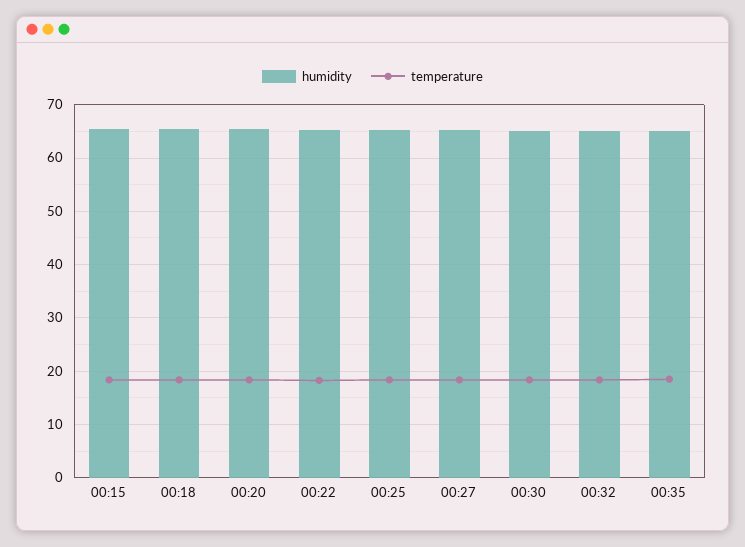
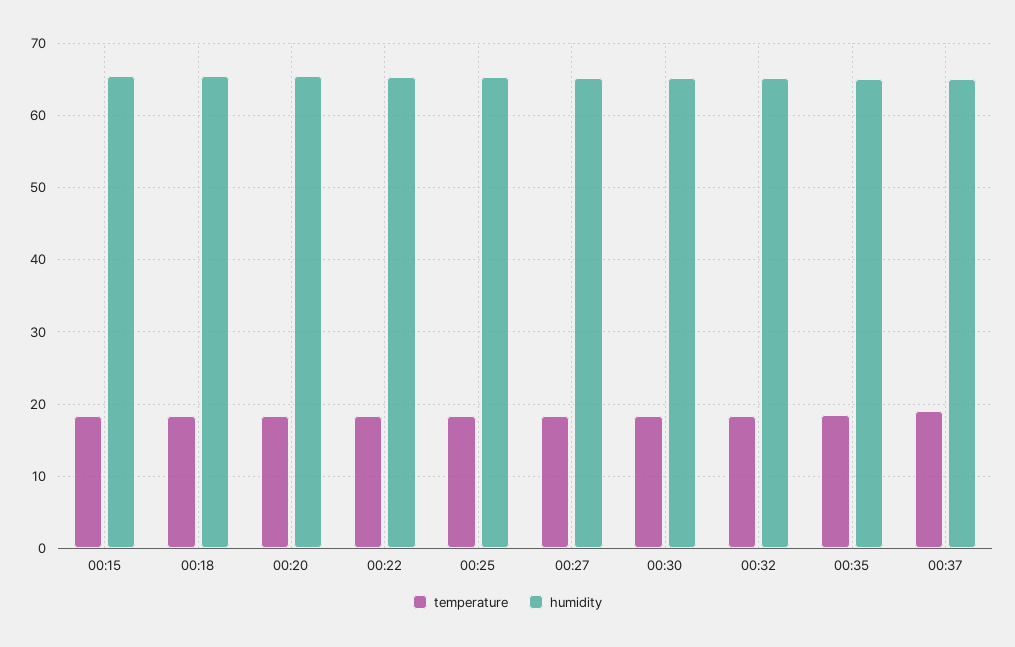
temperature, 00:37: none -> 19
humidity, 00:37: none -> 65

